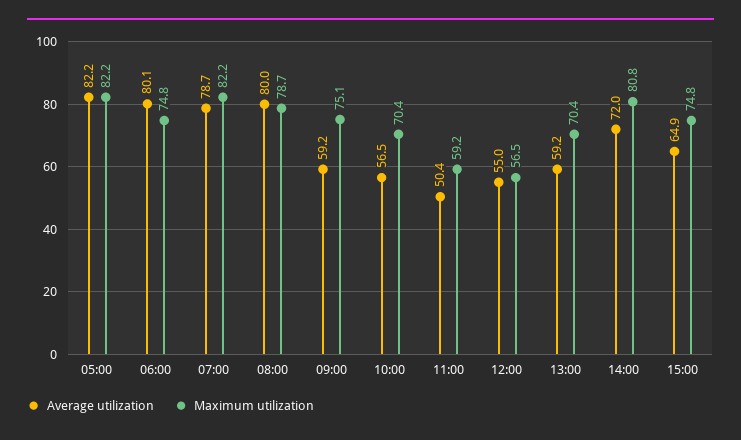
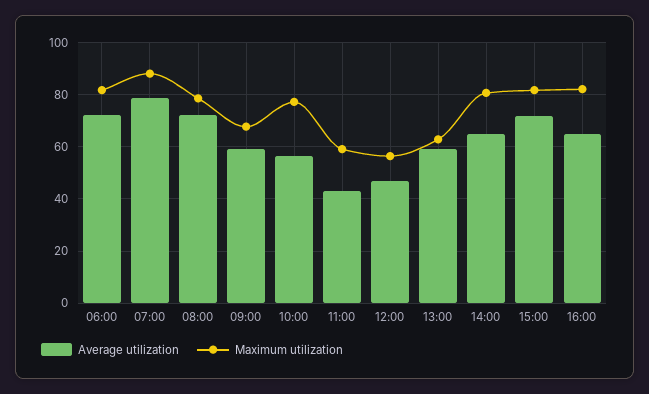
Average utilization, 05:00: 82.2 -> none
Maximum utilization, 05:00: 82.2 -> none
Average utilization, 06:00: 80.1 -> 72.5
Maximum utilization, 06:00: 74.8 -> 82.5
Maximum utilization, 07:00: 82.2 -> 87.5
Average utilization, 08:00: 80 -> 72.5
Maximum utilization, 09:00: 75.1 -> 67.5
Maximum utilization, 10:00: 70.4 -> 77.5
Average utilization, 11:00: 50.4 -> 42.5
Average utilization, 12:00: 55 -> 47.5
Maximum utilization, 13:00: 70.4 -> 62.5
Average utilization, 14:00: 72 -> 65
Average utilization, 15:00: 64.9 -> 72.5
Maximum utilization, 15:00: 74.8 -> 82.5
Average utilization, 16:00: none -> 65
Maximum utilization, 16:00: none -> 82.5

